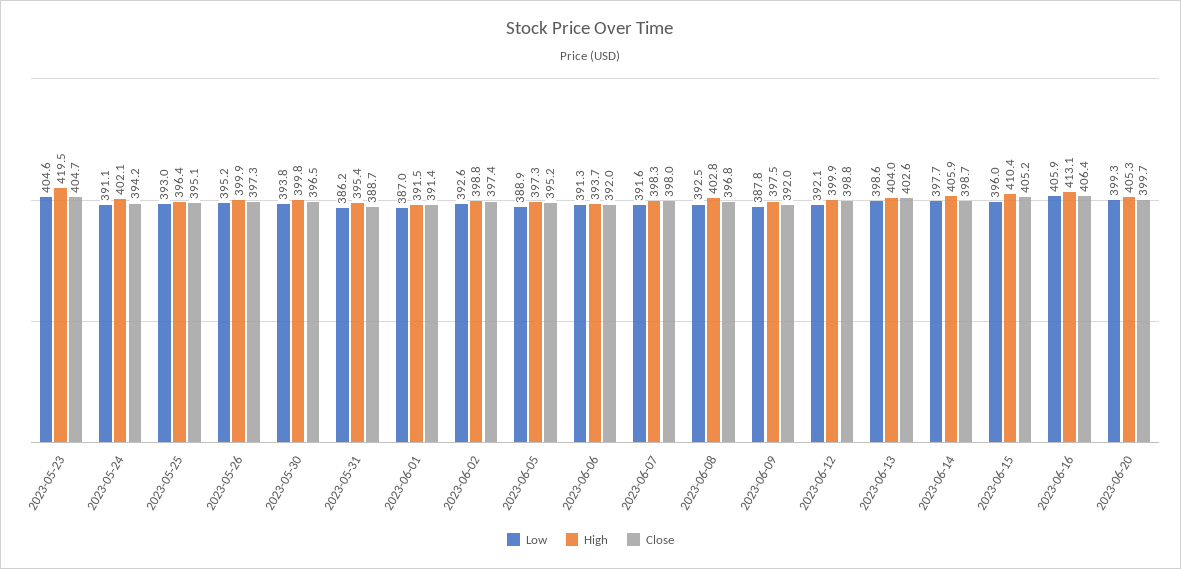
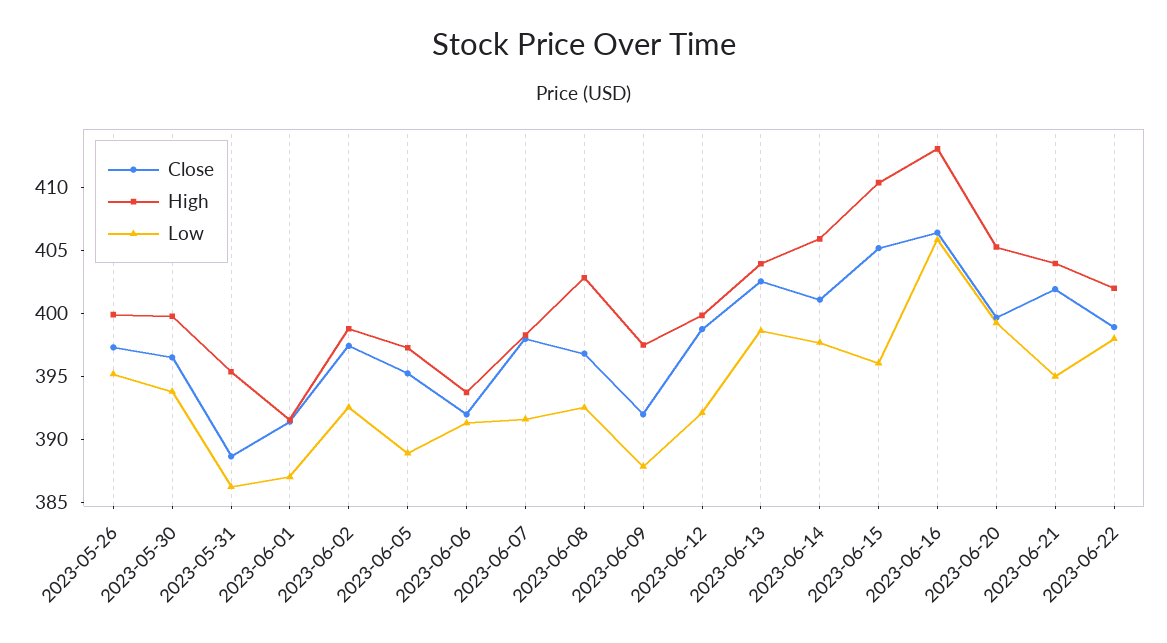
Low, 2023-05-23: 404.6 -> none
High, 2023-05-23: 419.5 -> none
Close, 2023-05-23: 404.7 -> none
Low, 2023-05-24: 391.1 -> none
High, 2023-05-24: 402.1 -> none
Close, 2023-05-24: 394.2 -> none
Low, 2023-05-25: 393 -> none
High, 2023-05-25: 396.4 -> none
Close, 2023-05-25: 395.1 -> none
Close, 2023-06-14: 398.7 -> 401
Close, 2023-06-21: none -> 402
High, 2023-06-21: none -> 404
Low, 2023-06-21: none -> 395
Close, 2023-06-22: none -> 399
High, 2023-06-22: none -> 402
Low, 2023-06-22: none -> 398

